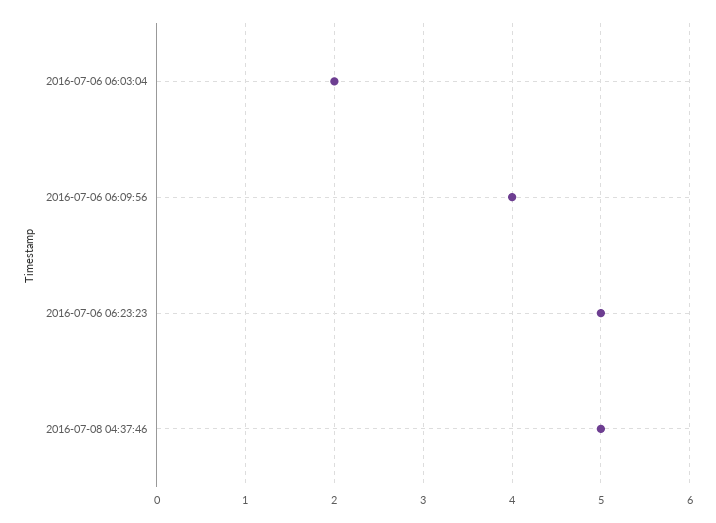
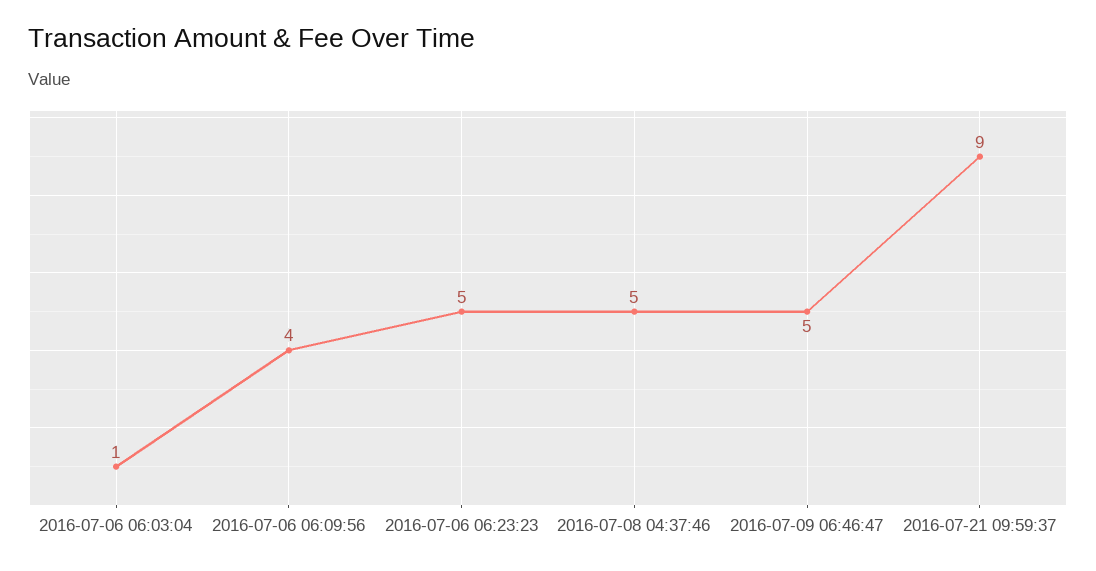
2016-07-06 06:03:04: 2 -> 1
2016-07-09 06:46:47: none -> 5
2016-07-21 09:59:37: none -> 9

